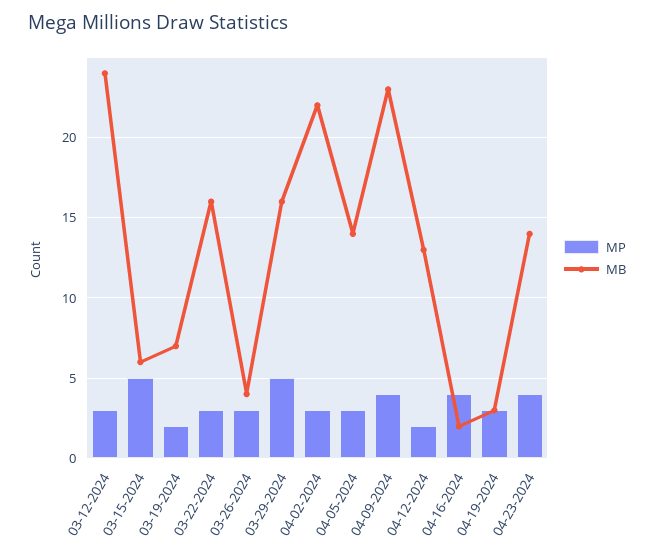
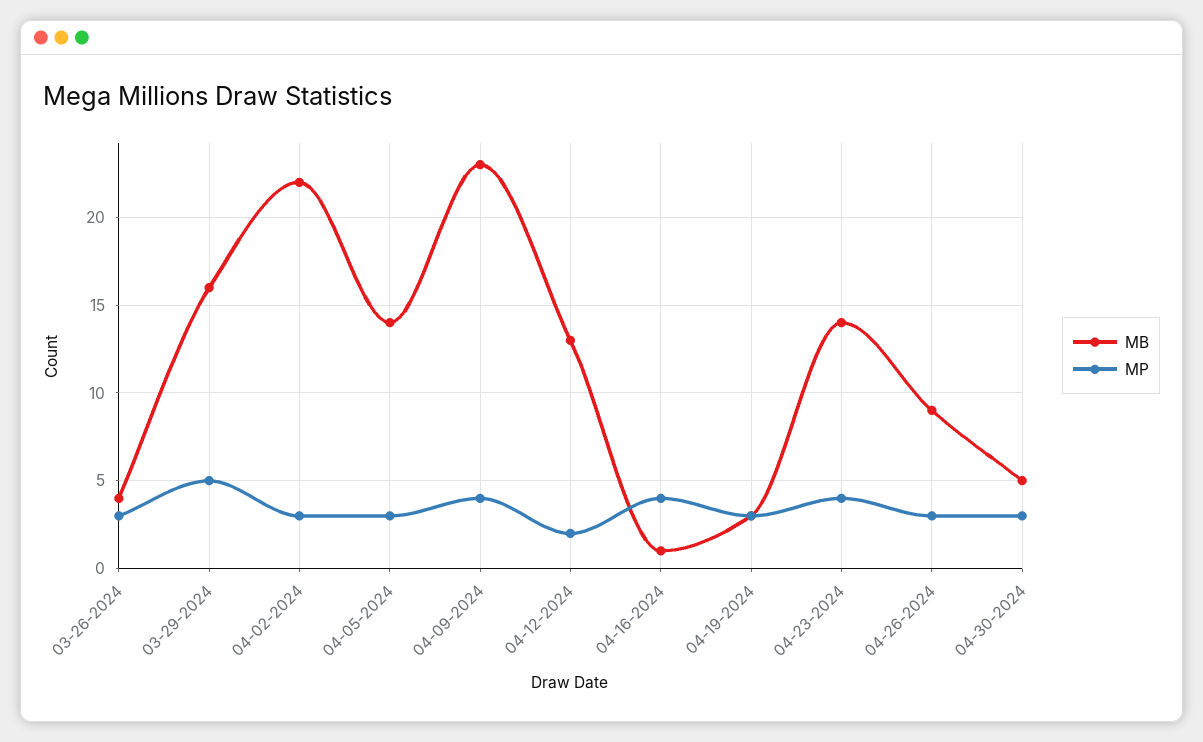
MP, 03-12-2024: 3 -> none
MB, 03-12-2024: 24 -> none
MP, 03-15-2024: 5 -> none
MB, 03-15-2024: 6 -> none
MP, 03-19-2024: 2 -> none
MB, 03-19-2024: 7 -> none
MP, 03-22-2024: 3 -> none
MB, 03-22-2024: 16 -> none
MB, 04-16-2024: 2 -> 1
MB, 04-26-2024: none -> 9
MP, 04-26-2024: none -> 3
MB, 04-30-2024: none -> 5
MP, 04-30-2024: none -> 3

